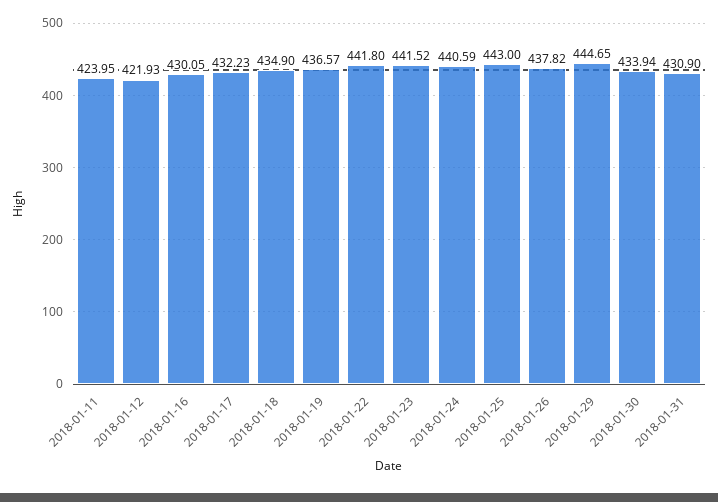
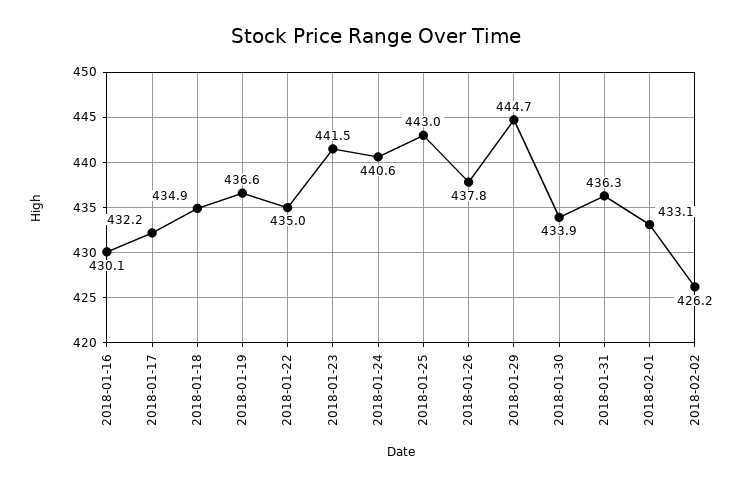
2018-01-11: 423.95 -> none
2018-01-12: 421.93 -> none
2018-01-22: 441.8 -> 435
2018-01-31: 430.9 -> 436.3
2018-02-01: none -> 433.1
2018-02-02: none -> 426.2

